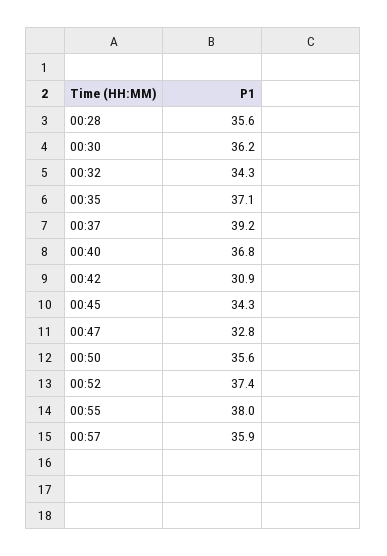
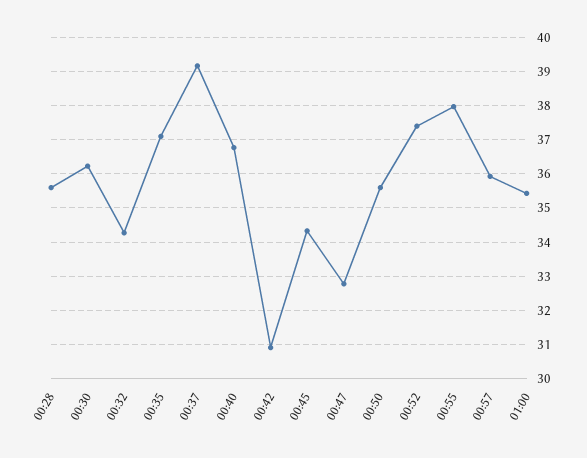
01:00: none -> 35.4

